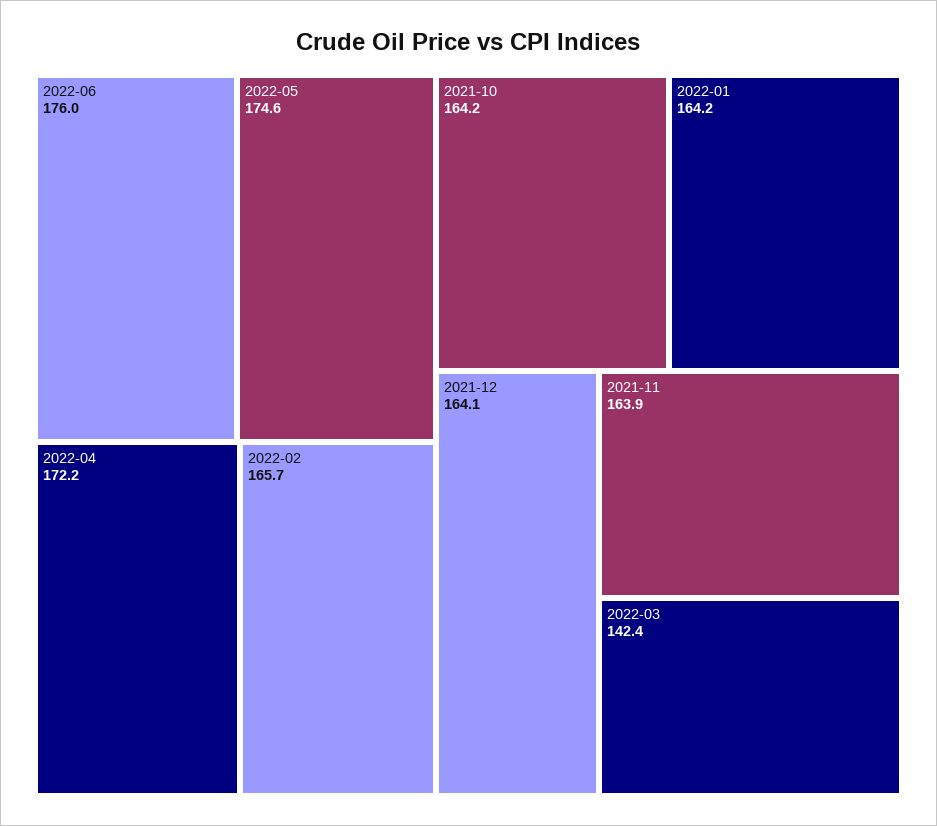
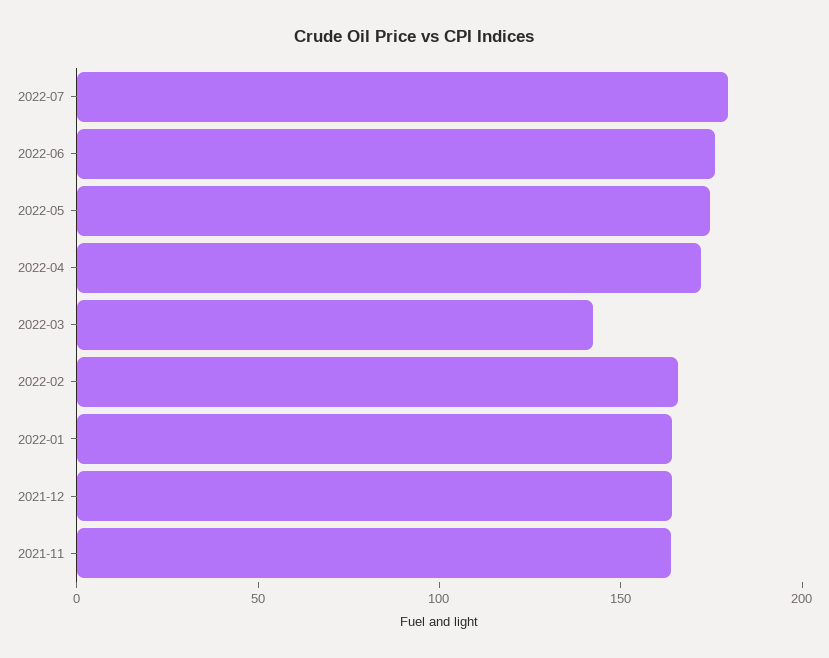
2021-10: 164.2 -> none
2022-07: none -> 180

